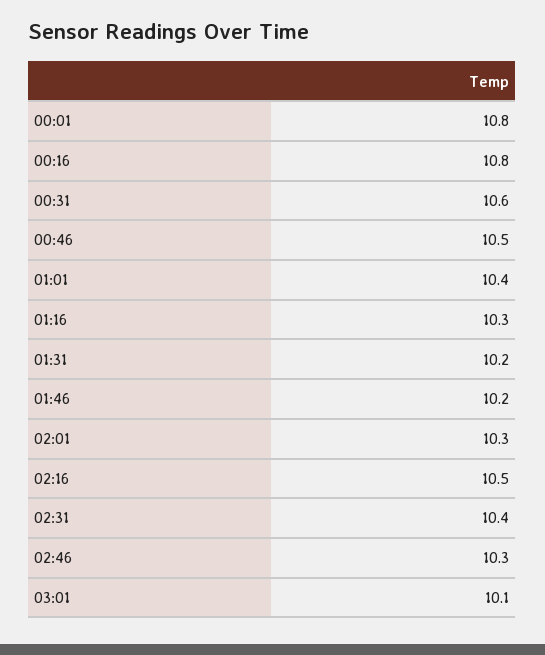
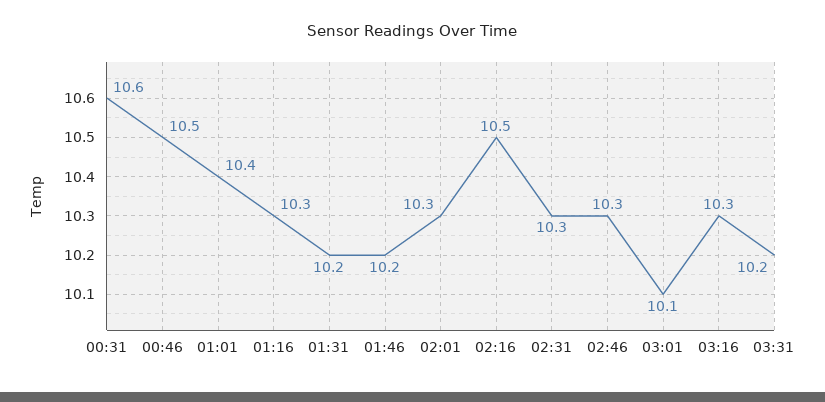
00:01: 10.8 -> none
00:16: 10.8 -> none
02:31: 10.4 -> 10.3
03:16: none -> 10.3
03:31: none -> 10.2

